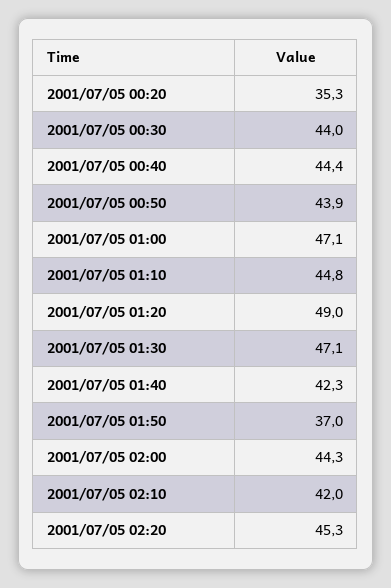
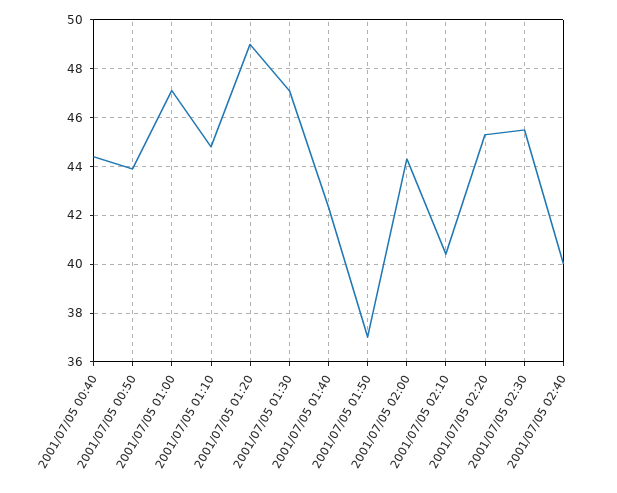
2001/07/05 00:20: 35.3 -> none
2001/07/05 00:30: 44 -> none
2001/07/05 02:10: 42 -> 40.5
2001/07/05 02:30: none -> 45.5
2001/07/05 02:40: none -> 40

